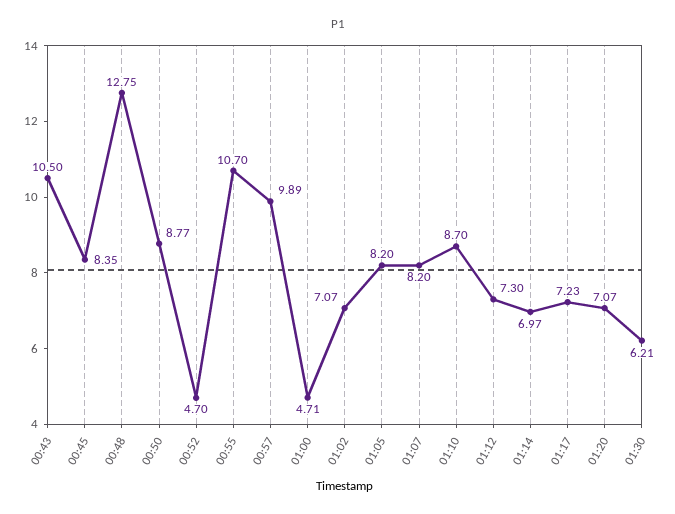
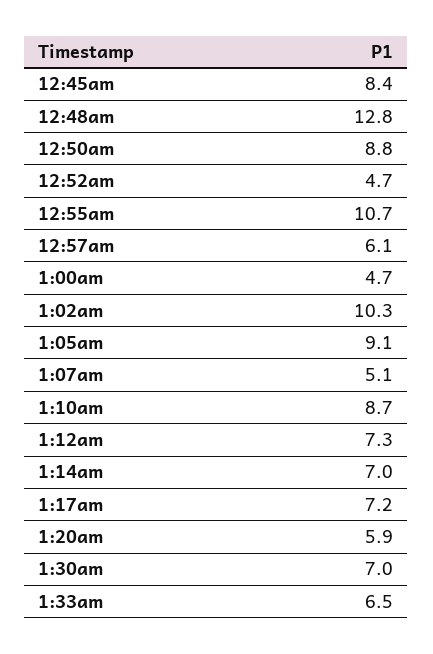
00:43: 10.5 -> none
00:57: 9.89 -> 6.1
01:02: 7.07 -> 10.3
01:05: 8.2 -> 9.1
01:07: 8.2 -> 5.1
01:20: 7.07 -> 5.9
01:30: 6.21 -> 7
1:33am: none -> 6.5

